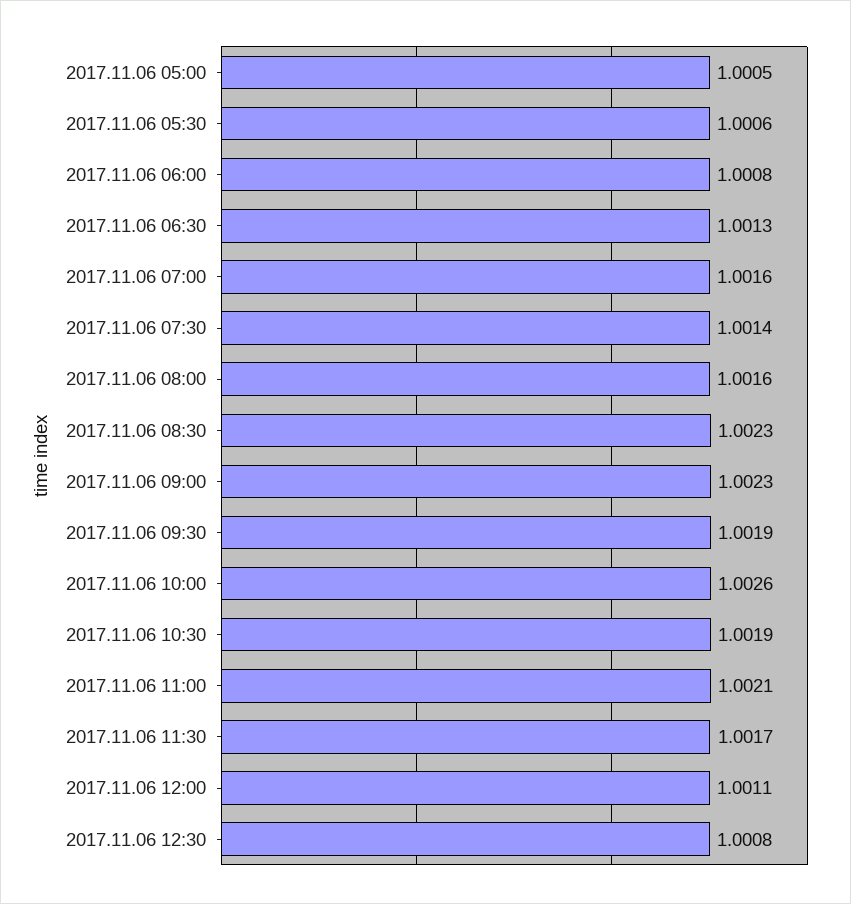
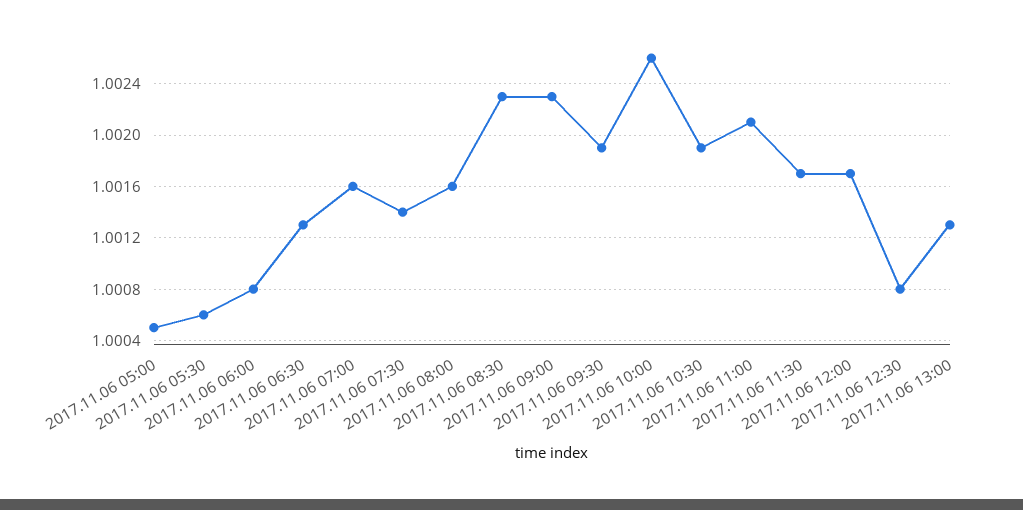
2017.11.06 12:00: 1.0011 -> 1.0017
2017.11.06 13:00: none -> 1.0013

